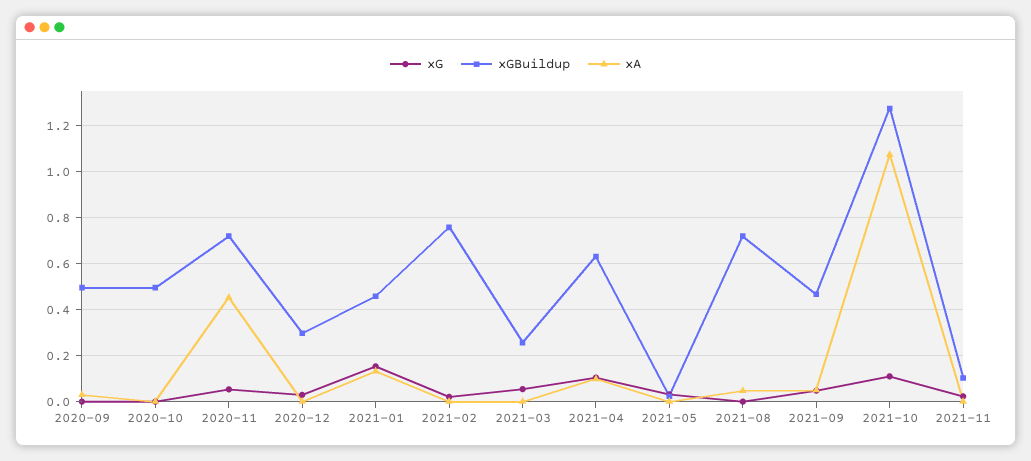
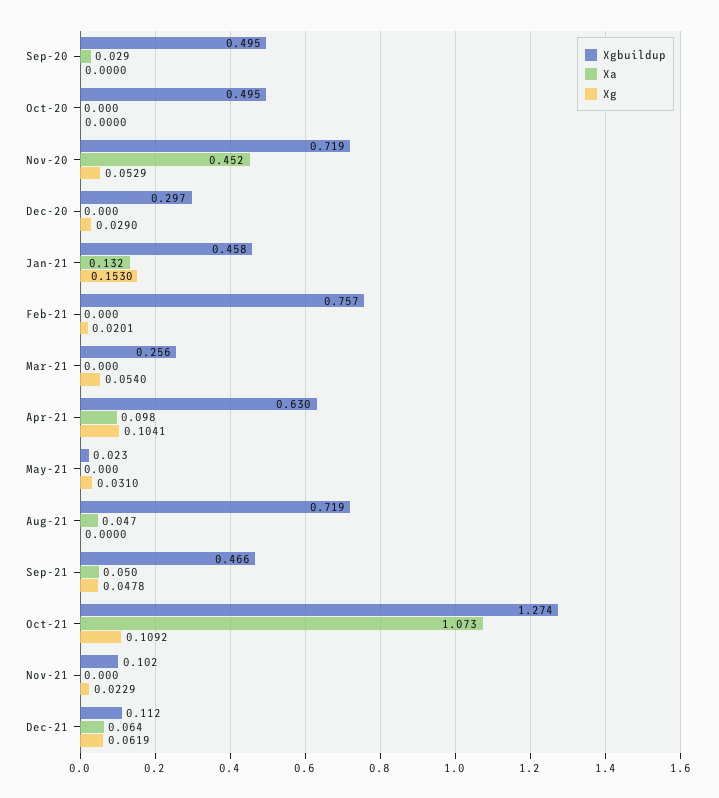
xGBuildup, Dec-21: none -> 0.112
xA, Dec-21: none -> 0.064
xG, Dec-21: none -> 0.0619

